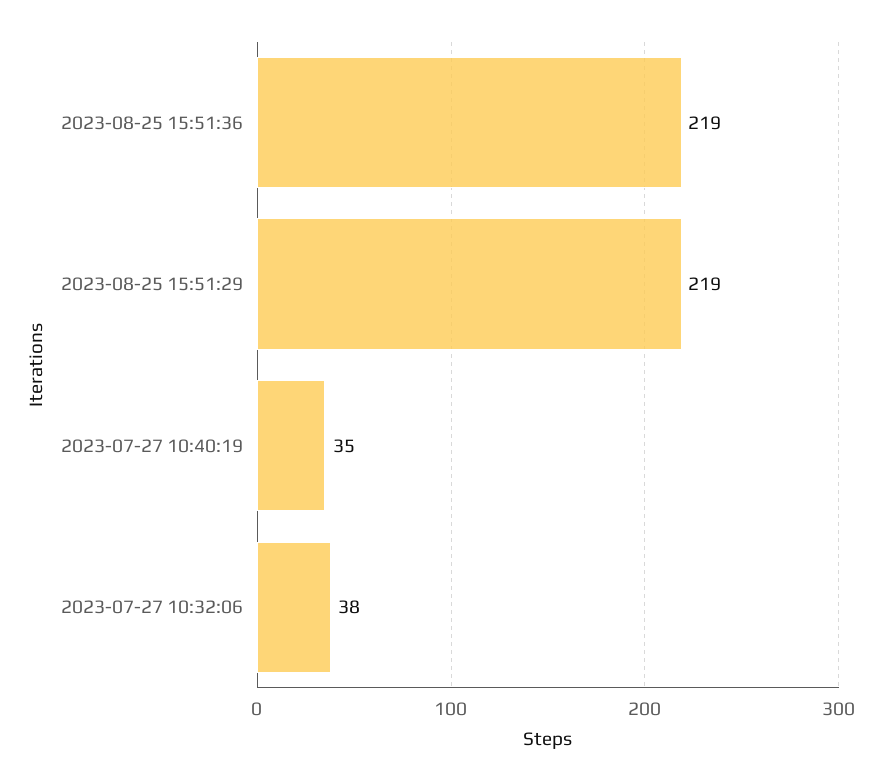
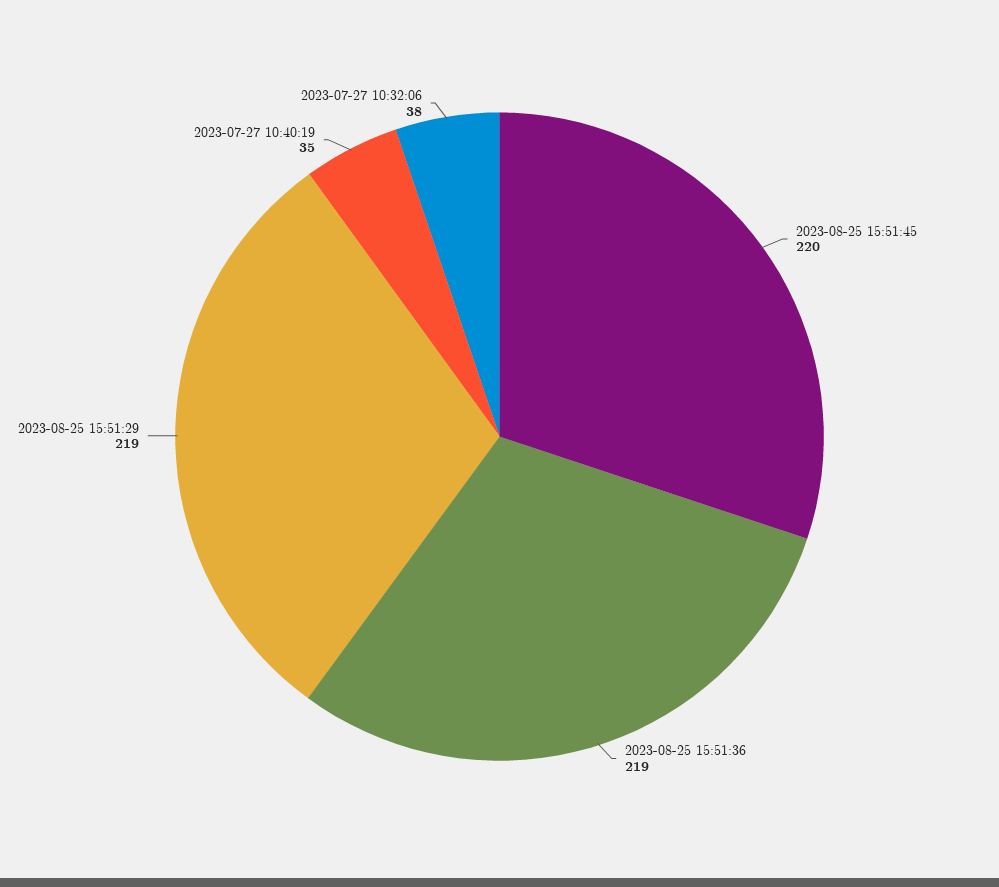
2023-08-25 15:51:45: none -> 220

